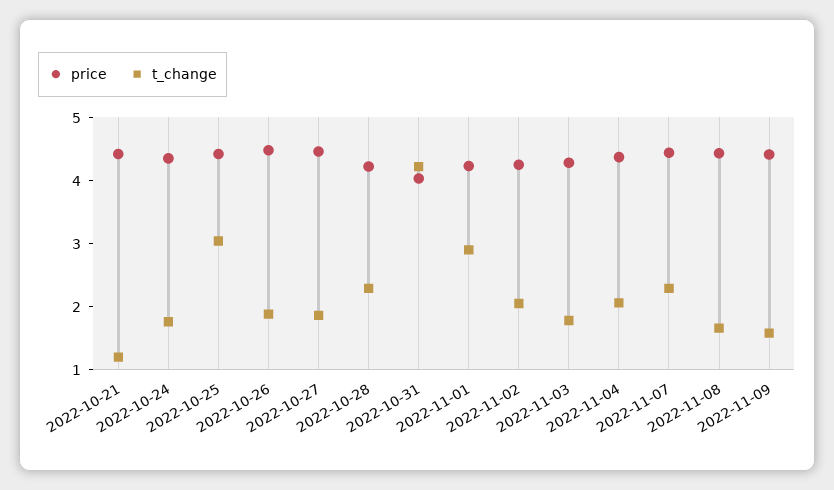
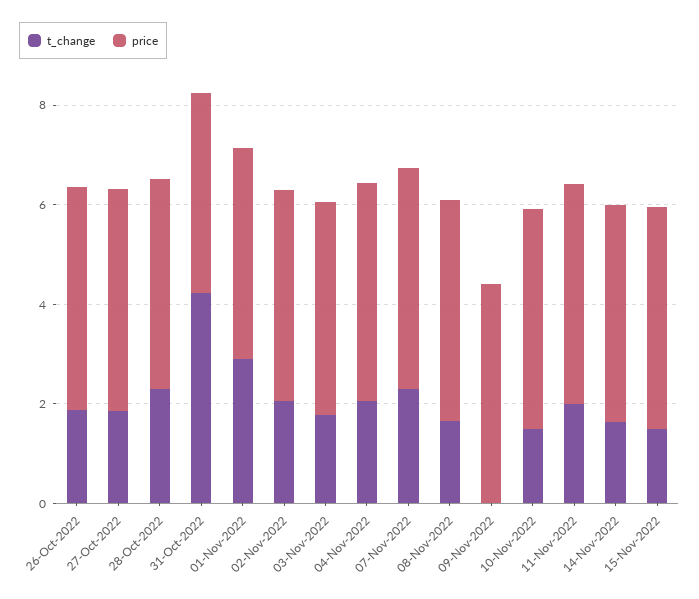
price, 2022-10-21: 4.4 -> none
t_change, 2022-10-21: 1.2 -> none
price, 2022-10-24: 4.4 -> none
t_change, 2022-10-24: 1.8 -> none
price, 2022-10-25: 4.4 -> none
t_change, 2022-10-25: 3 -> none
t_change, 2022-11-09: 1.6 -> 0
t_change, 10-Nov-2022: none -> 1.5
price, 10-Nov-2022: none -> 4.5
t_change, 11-Nov-2022: none -> 2
price, 11-Nov-2022: none -> 4.5
t_change, 14-Nov-2022: none -> 1.5
price, 14-Nov-2022: none -> 4.5
t_change, 15-Nov-2022: none -> 1.5
price, 15-Nov-2022: none -> 4.5

